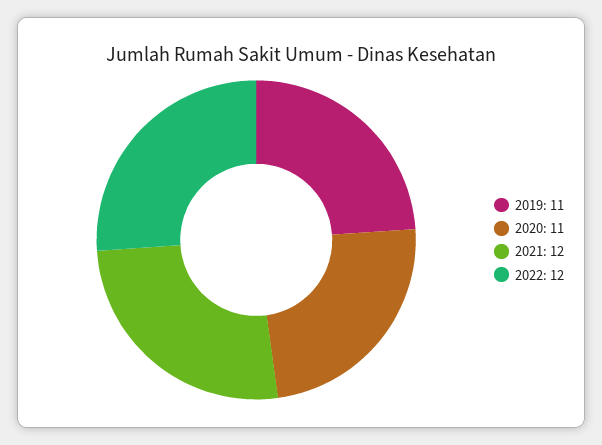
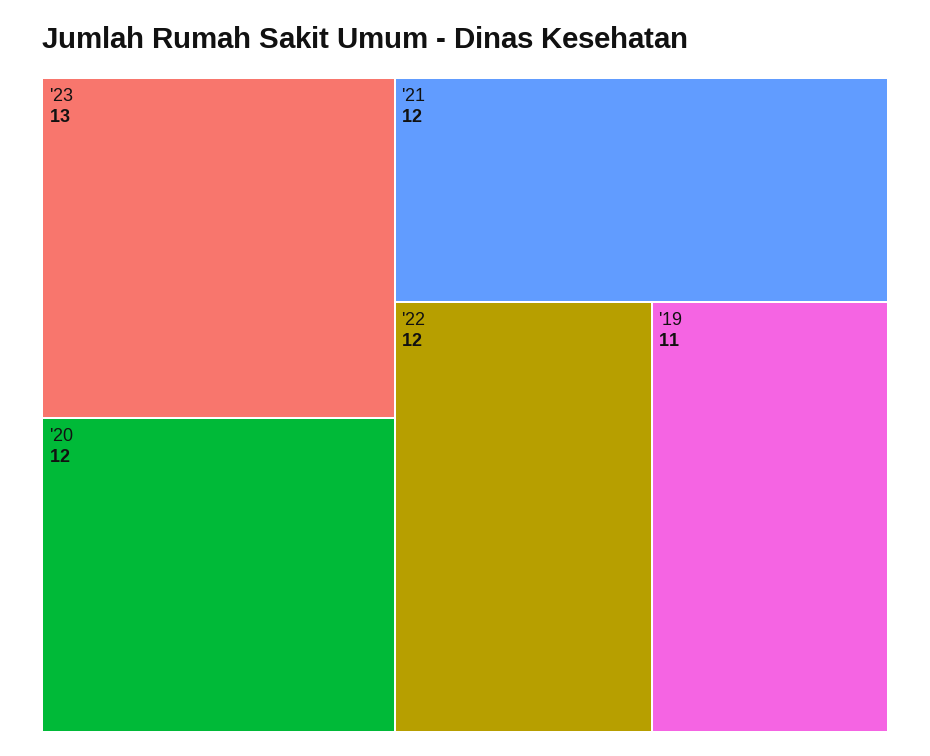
2020: 11 -> 12
'23: none -> 13

